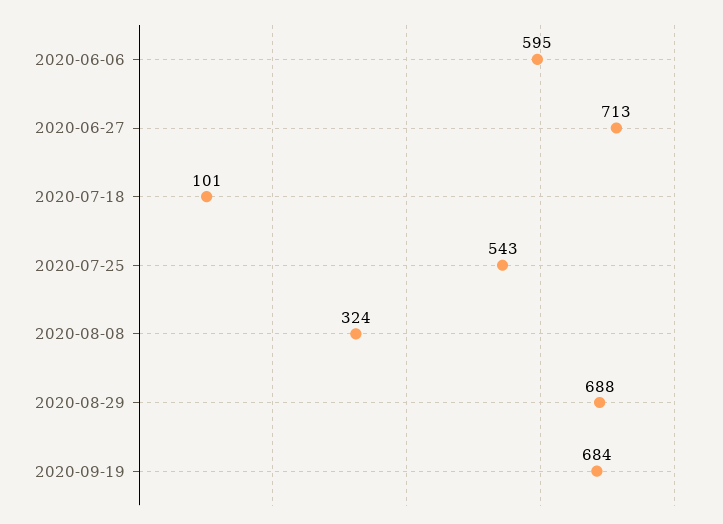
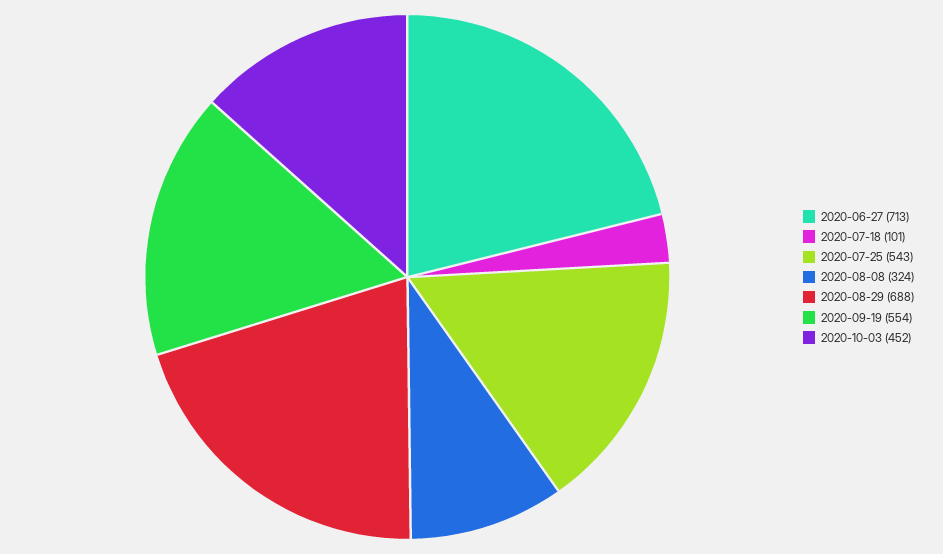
2020-06-06: 595 -> none
2020-09-19: 684 -> 554
2020-10-03: none -> 452

